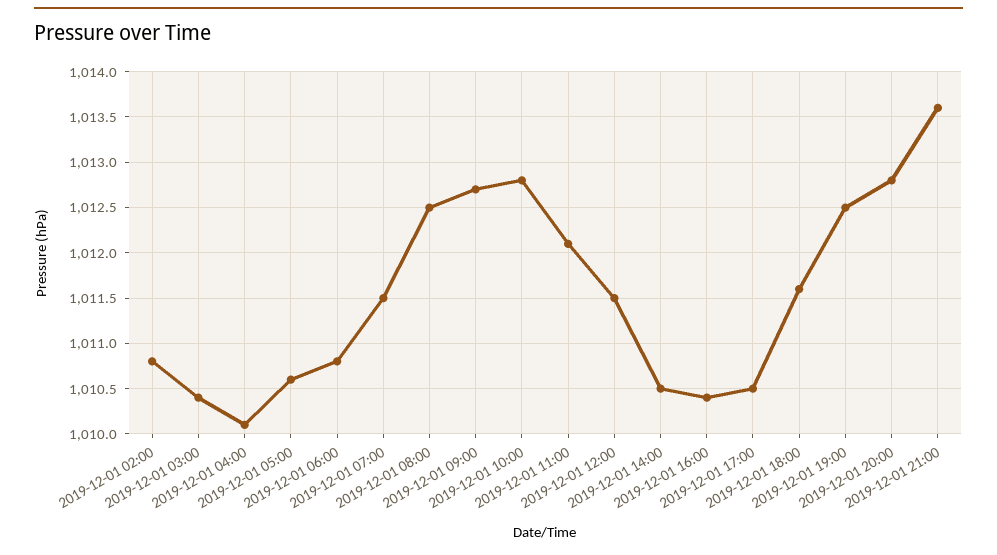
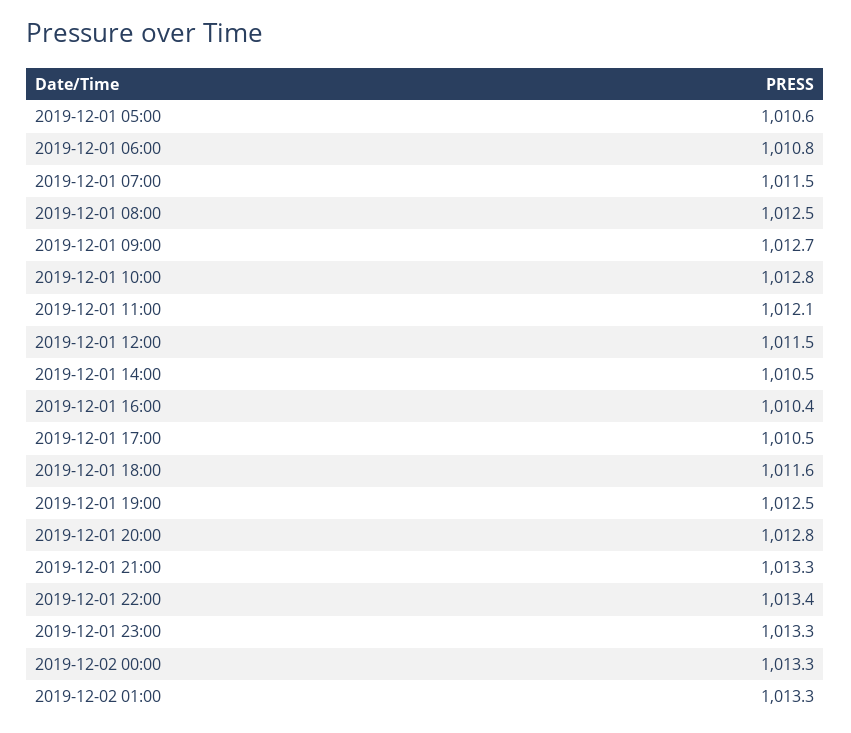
2019-12-01 02:00: 1010.8 -> none
2019-12-01 03:00: 1010.4 -> none
2019-12-01 04:00: 1010.1 -> none
2019-12-01 21:00: 1013.6 -> 1013.3
2019-12-01 22:00: none -> 1013.4
2019-12-01 23:00: none -> 1013.3
2019-12-02 00:00: none -> 1013.3
2019-12-02 01:00: none -> 1013.3

